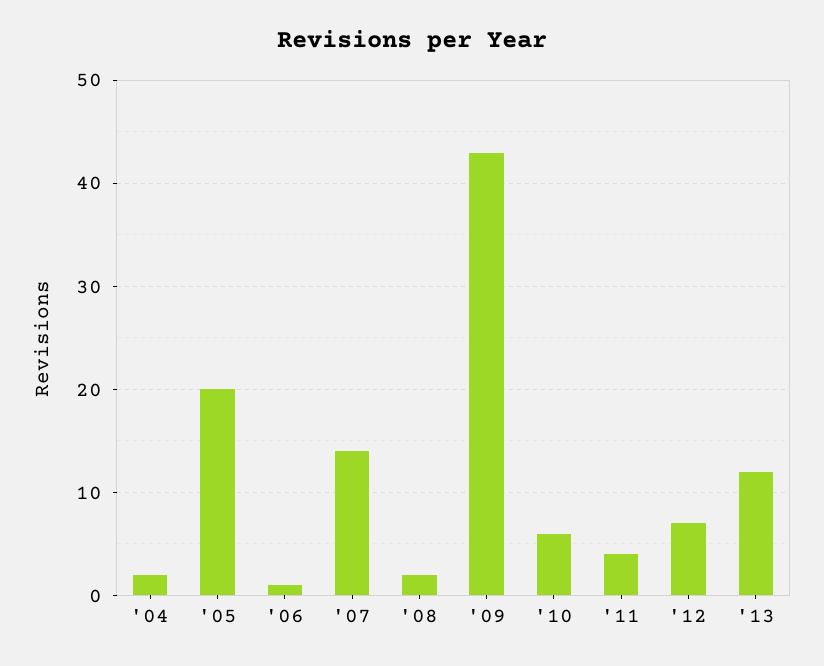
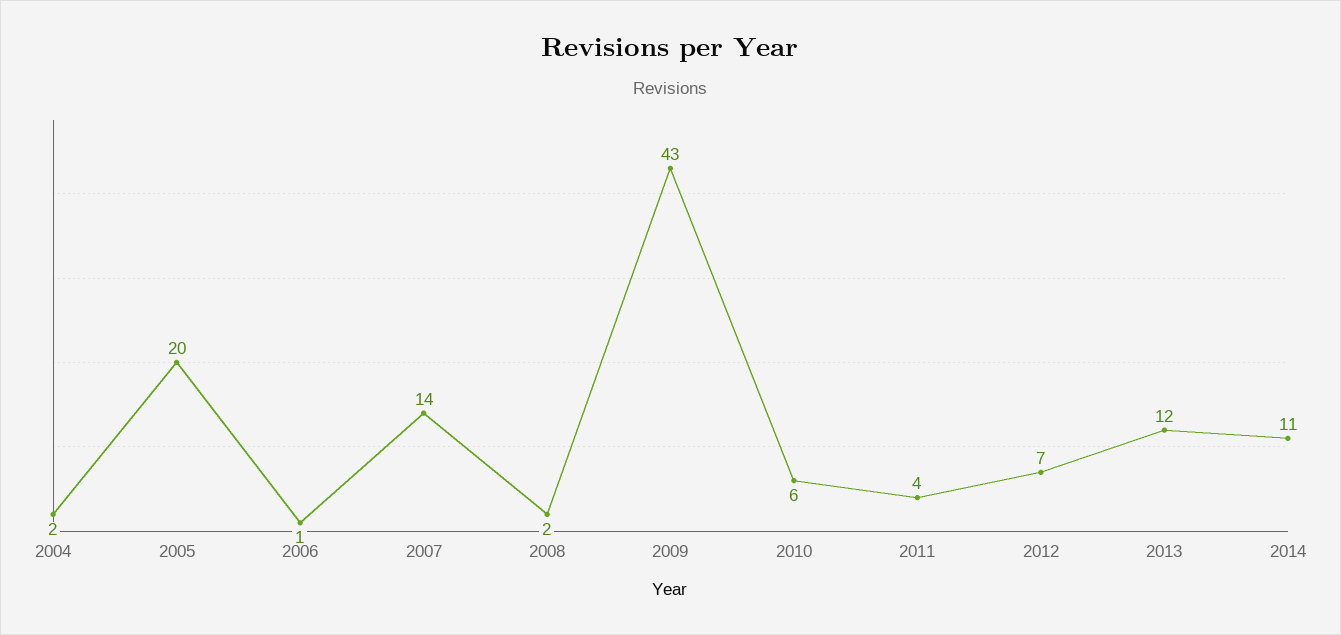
2014: none -> 11

